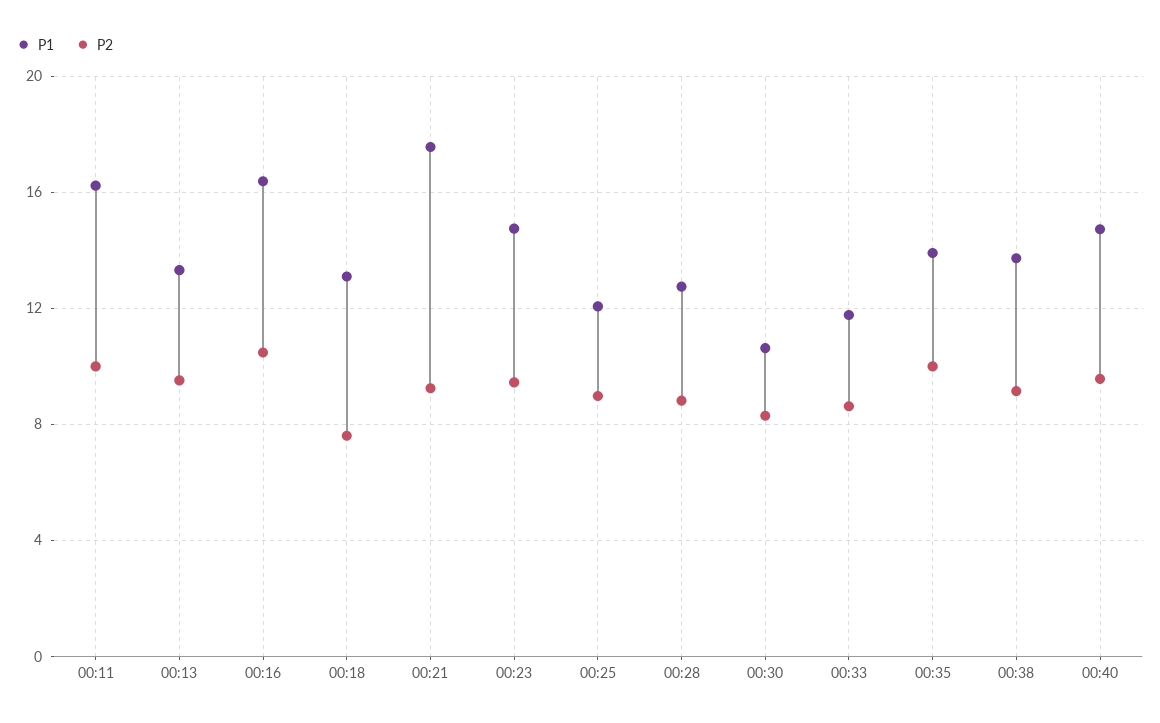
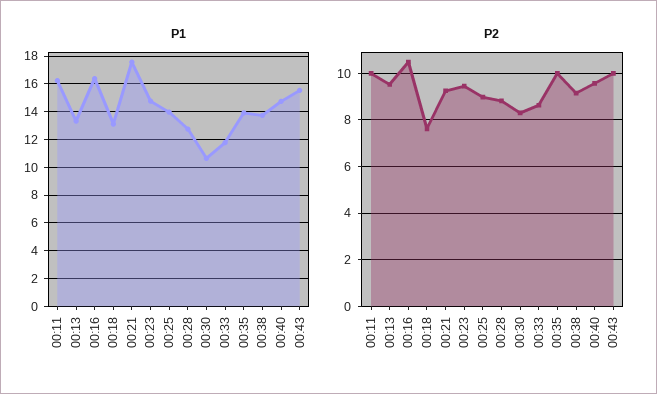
P1, 00:25: 12 -> 14
P1, 00:43: none -> 15.5
P2, 00:43: none -> 10

